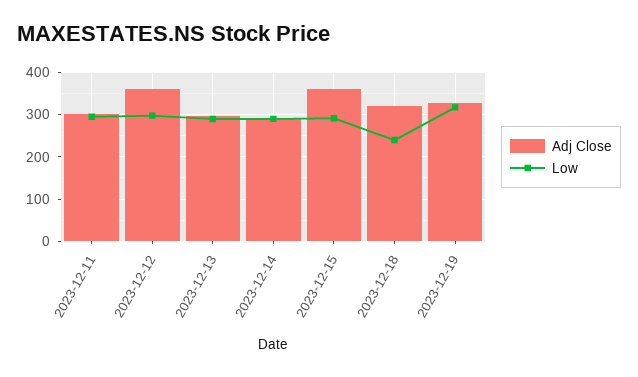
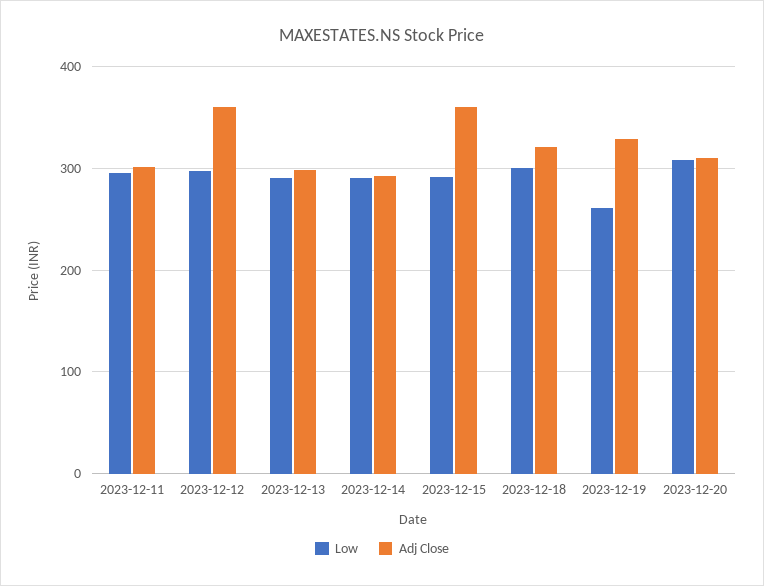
Low, 2023-12-18: 240 -> 300
Low, 2023-12-19: 320 -> 260
Low, 2023-12-20: none -> 310
Adj Close, 2023-12-20: none -> 310

